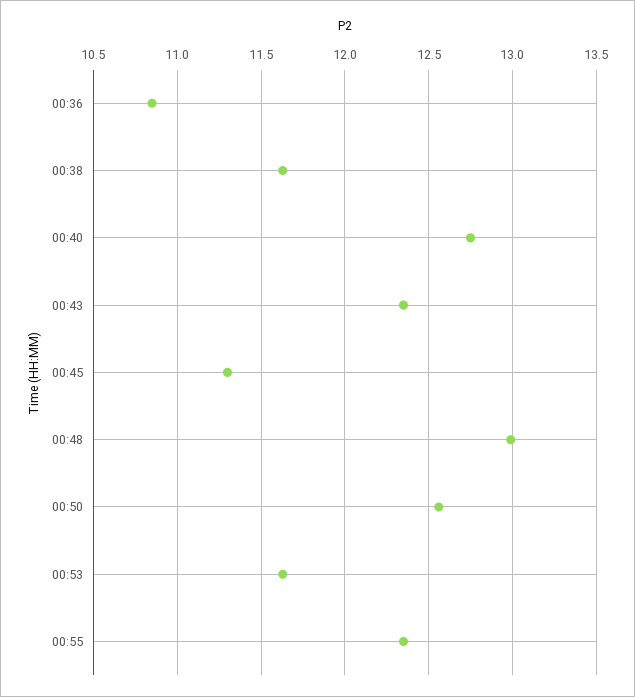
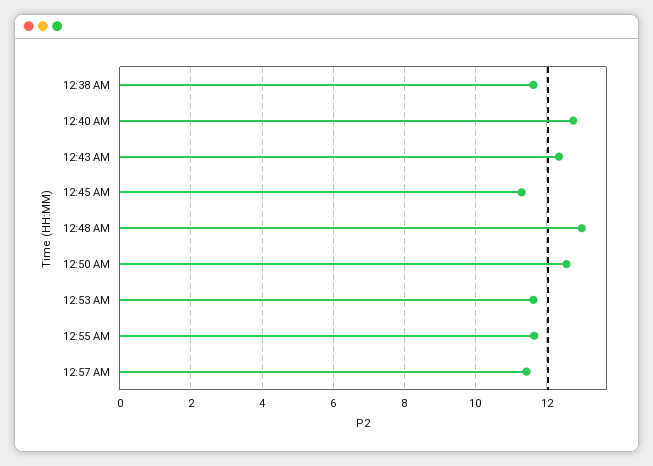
00:36: 10.85 -> none
00:55: 12.35 -> 11.6
12:57 AM: none -> 11.4

